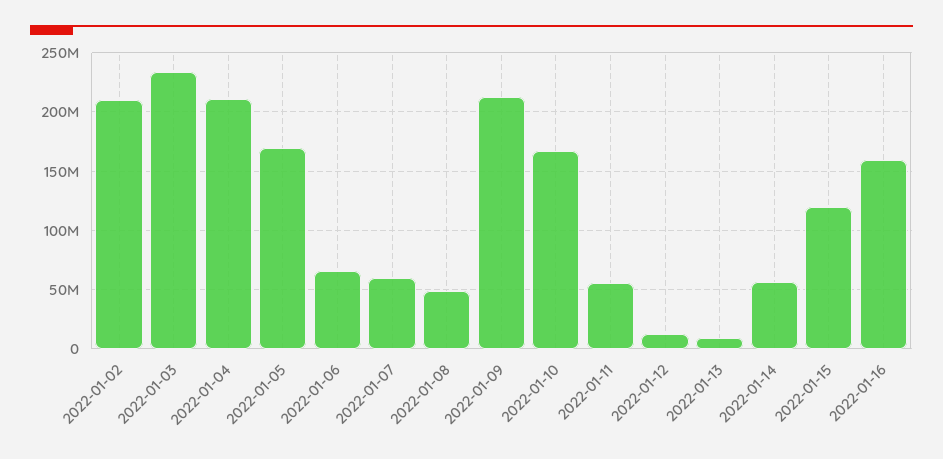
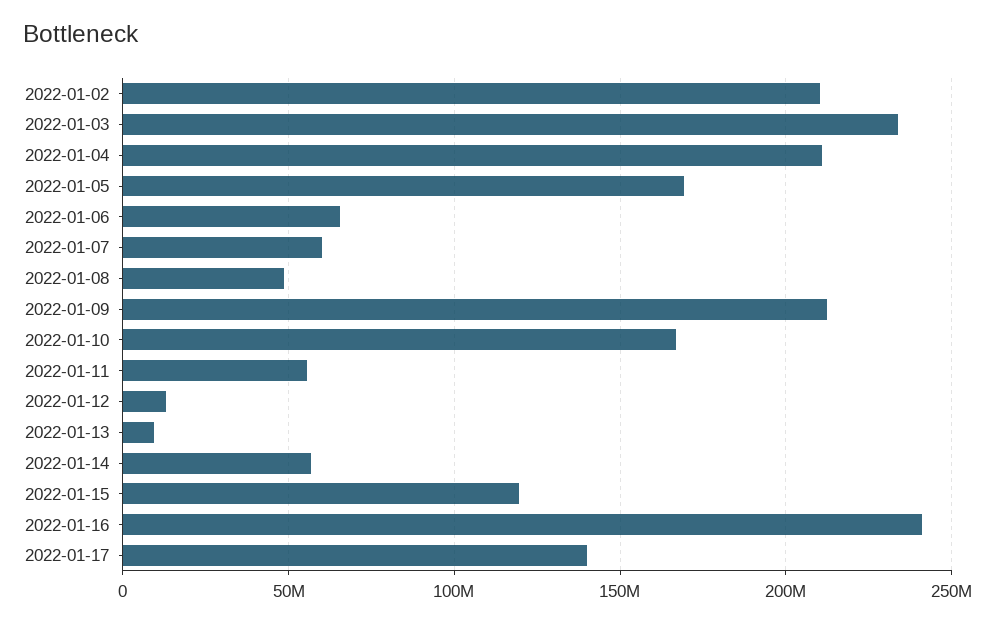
2022-01-16: 160000000 -> 240000000
2022-01-17: none -> 140000000

